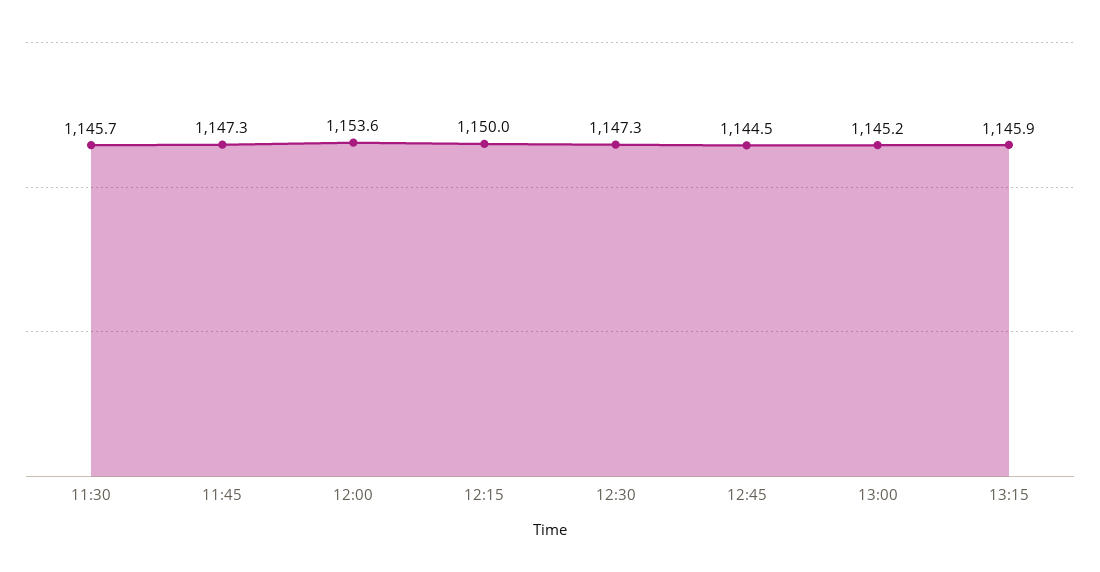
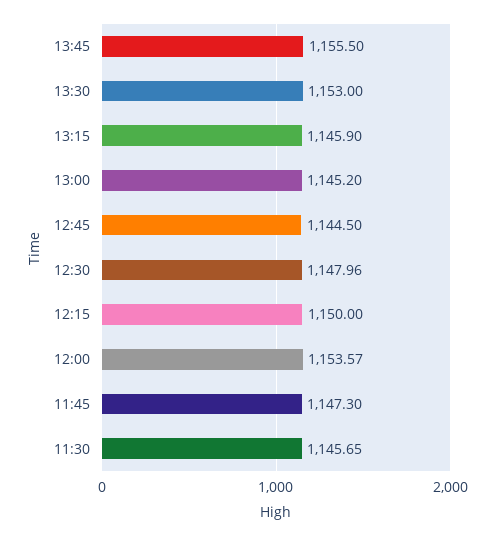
12:30: 1147.3 -> 1147.96
13:45: none -> 1155.5
13:30: none -> 1153

